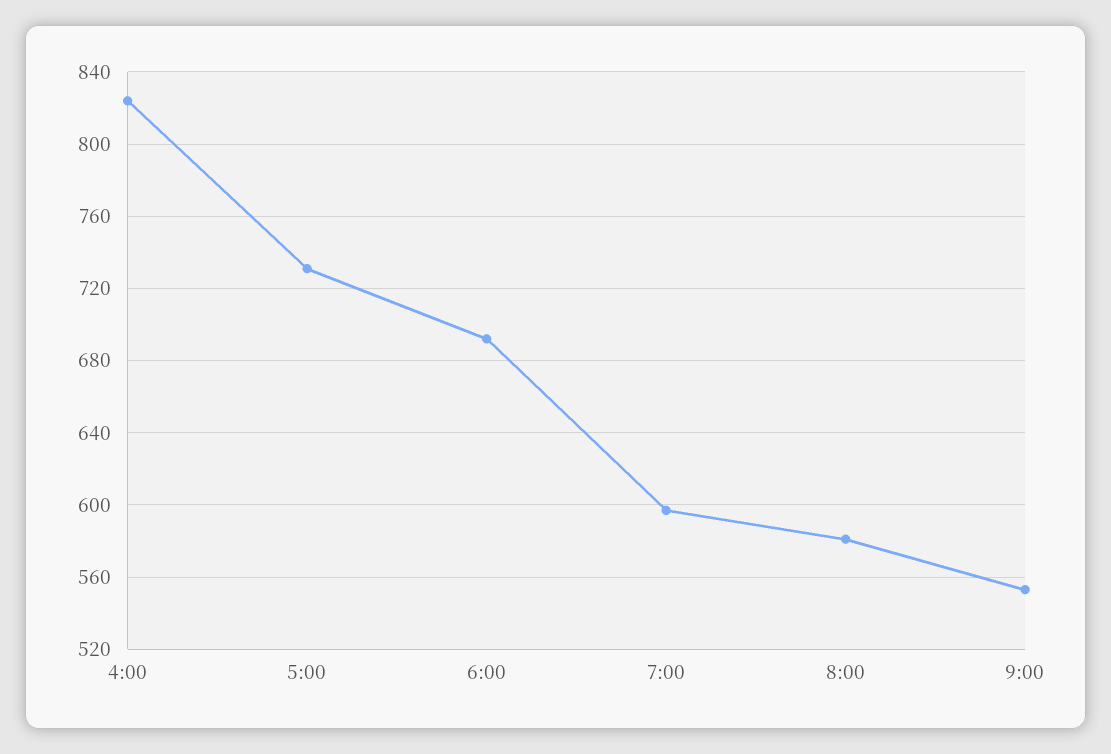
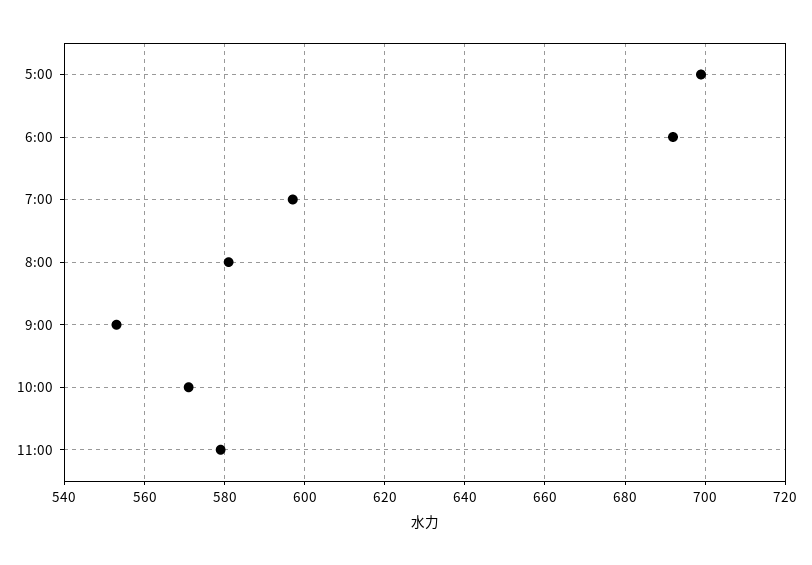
4:00: 825 -> none
5:00: 730 -> 700
10:00: none -> 570
11:00: none -> 580

